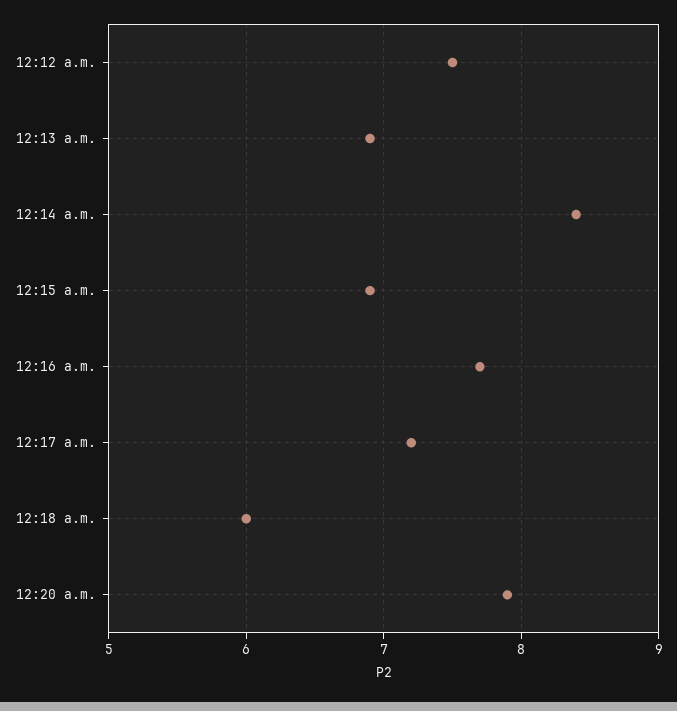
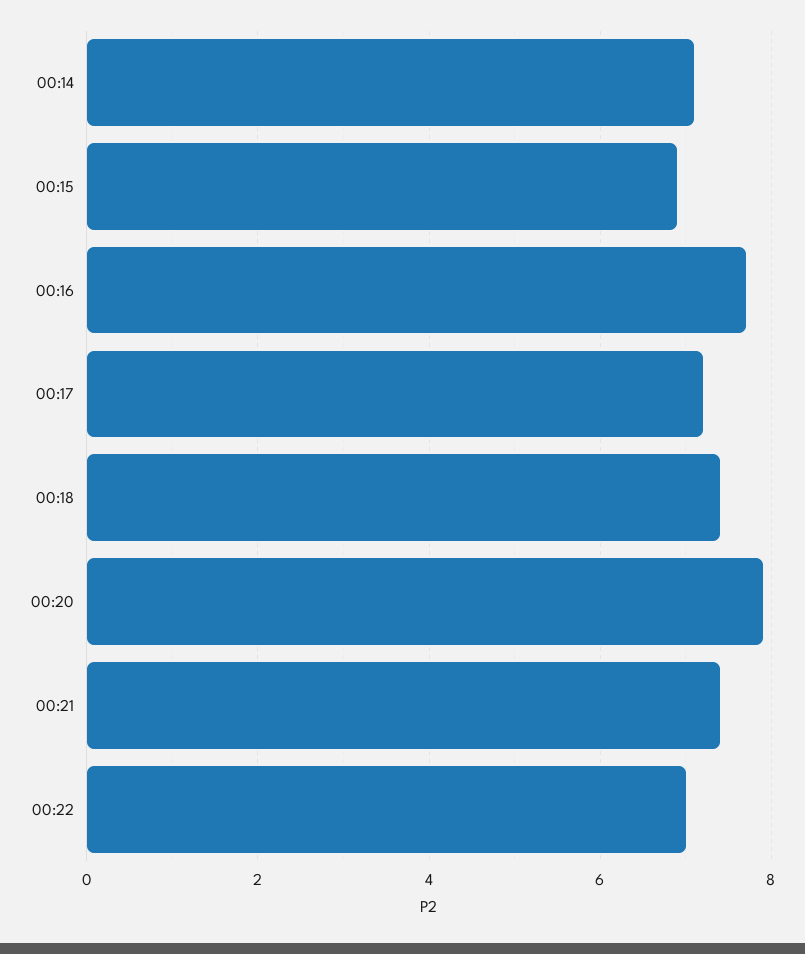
12:12 a.m.: 7.5 -> none
12:13 a.m.: 6.9 -> none
12:14 a.m.: 8.4 -> 7
12:18 a.m.: 6 -> 7.5
00:21: none -> 7.5
00:22: none -> 7

